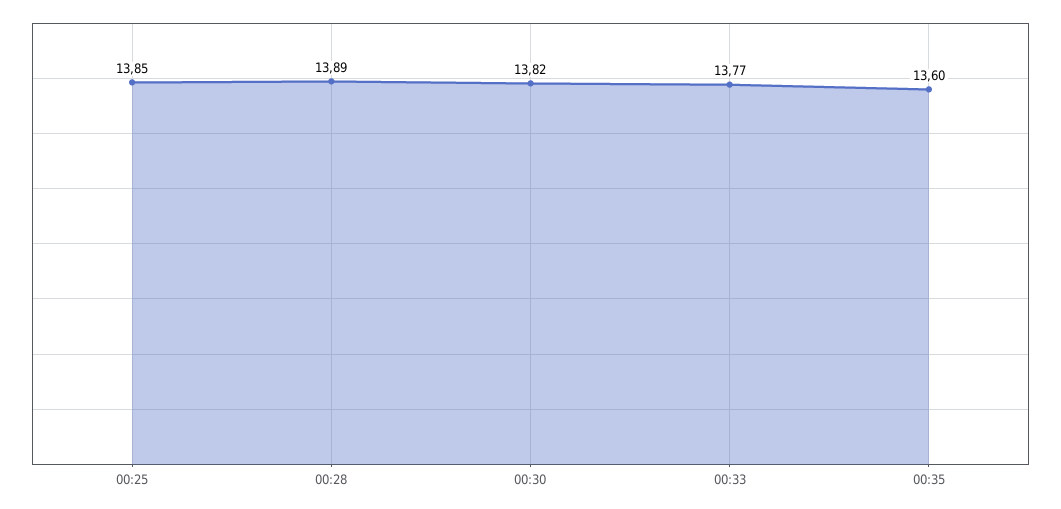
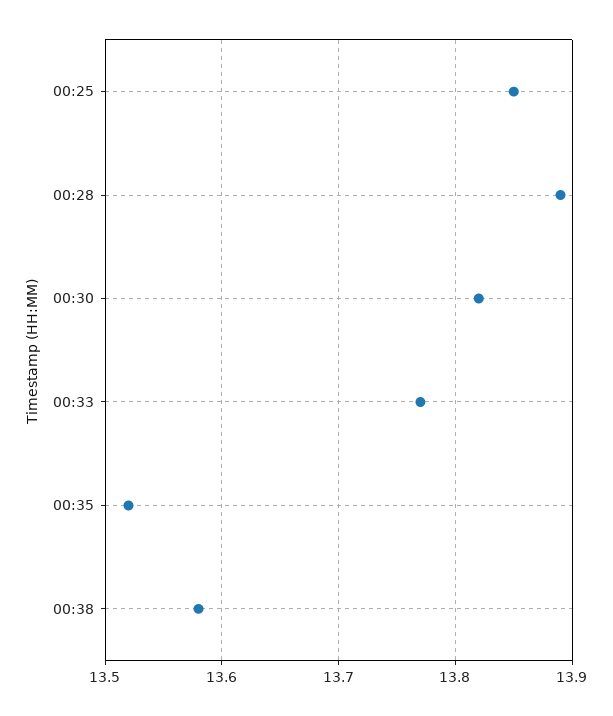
00:35: 13.6 -> 13.52
00:38: none -> 13.58

